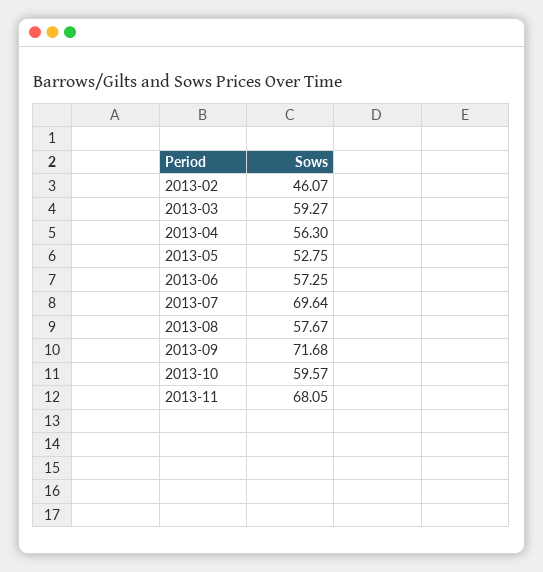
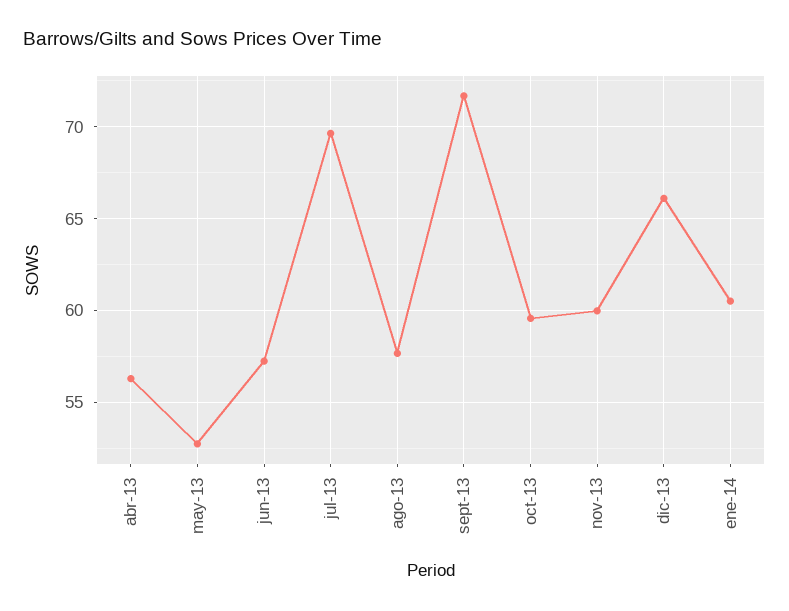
2013-02: 46.07 -> none
2013-03: 59.27 -> none
2013-11: 68.05 -> 60
dic-13: none -> 66
ene-14: none -> 60.5

